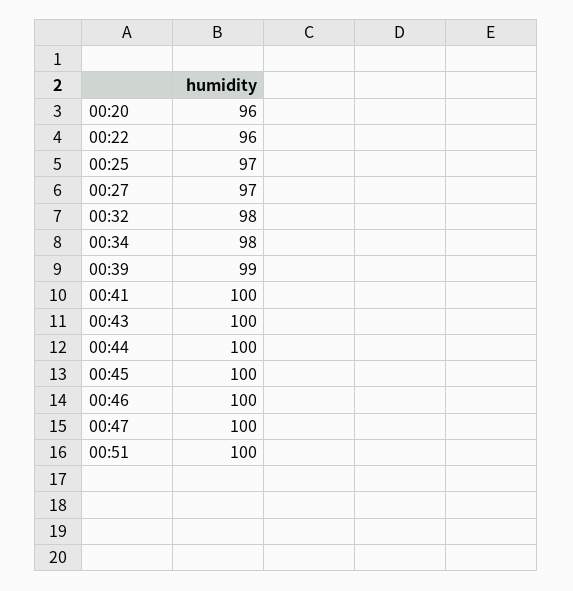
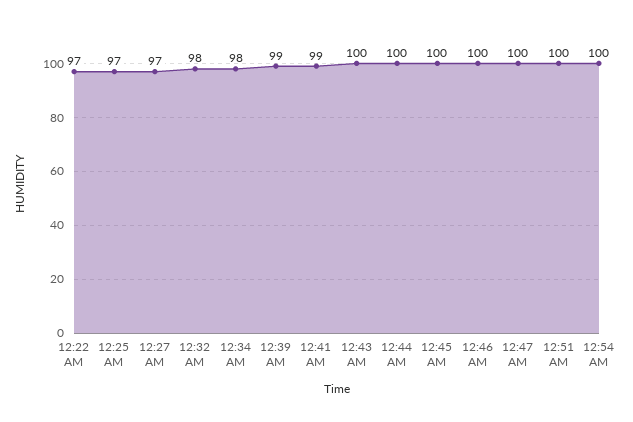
00:20: 96 -> none
00:22: 96 -> 97
00:41: 100 -> 99
12:54 AM: none -> 100

